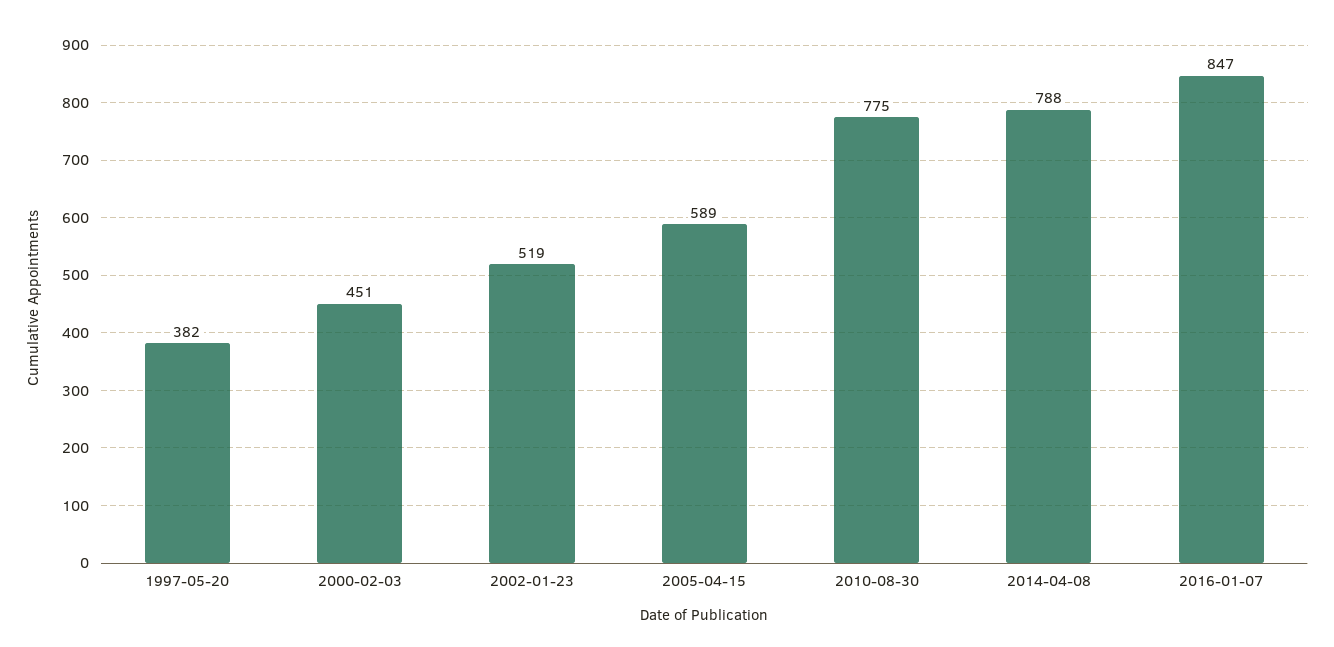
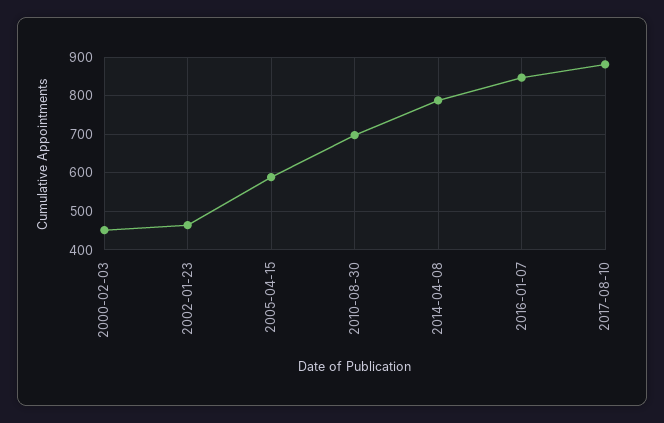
1997-05-20: 382 -> none
2002-01-23: 519 -> 460
2010-08-30: 775 -> 700
2017-08-10: none -> 880

